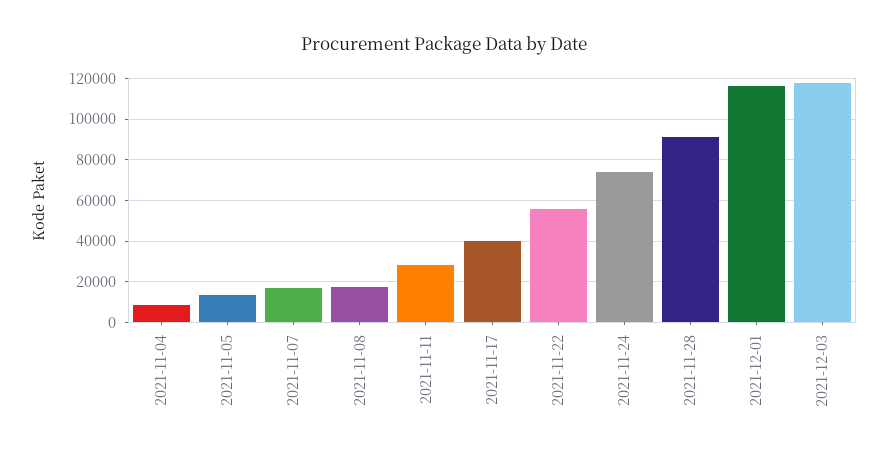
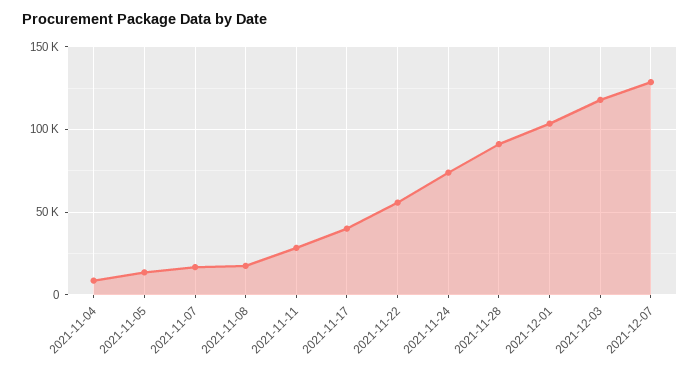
2021-12-01: 115000 -> 105000
2021-12-07: none -> 130000

